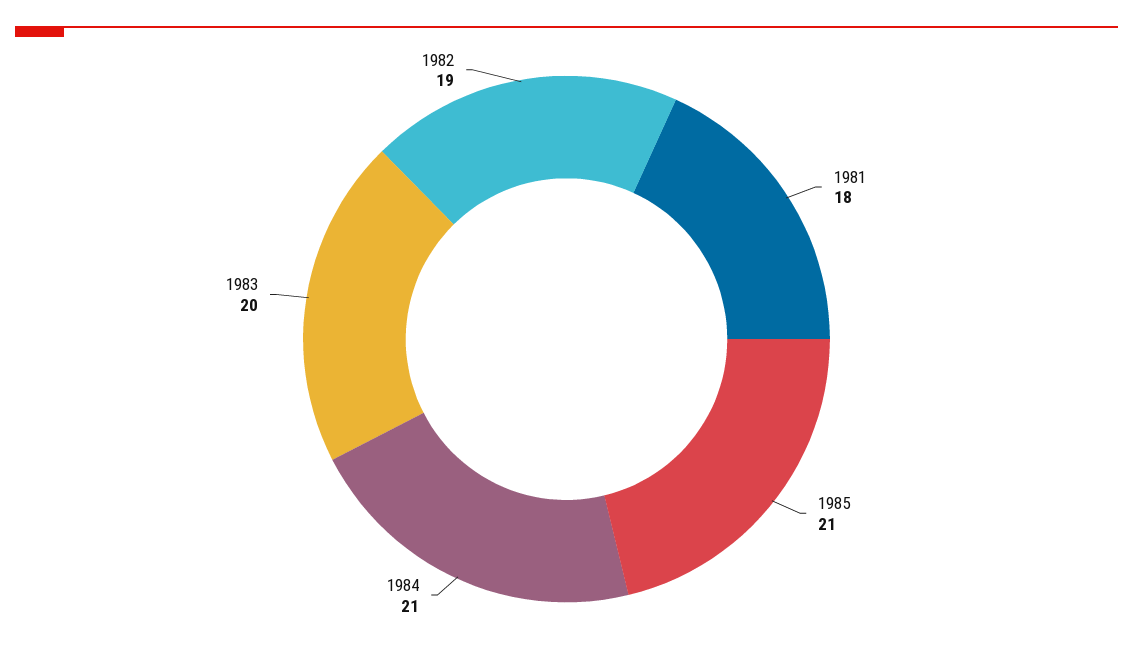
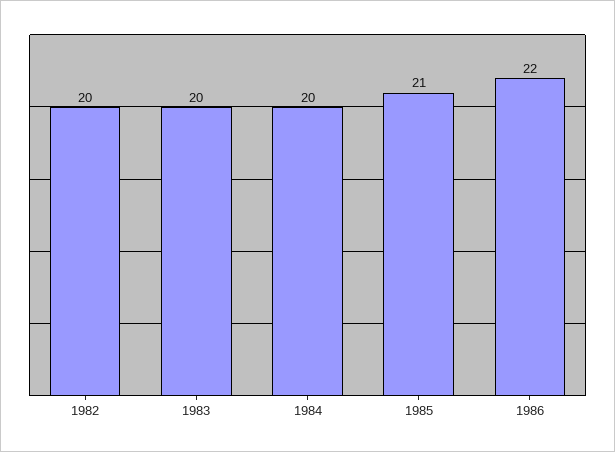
1981: 18 -> none
1984: 21 -> 20
1982: 19 -> 20
1986: none -> 22

